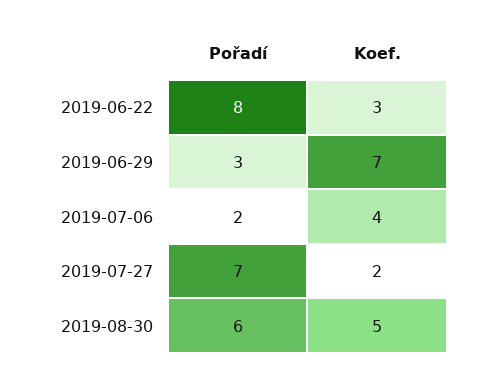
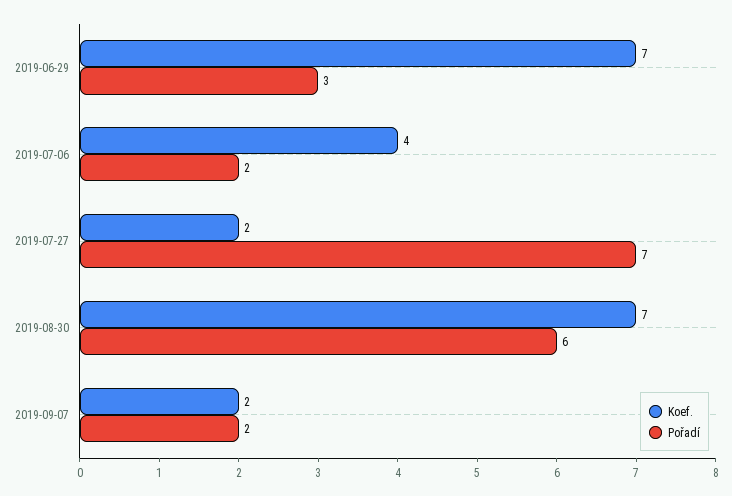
Pořadí, 2019-06-22: 8 -> none
Koef., 2019-06-22: 3 -> none
Koef., 2019-08-30: 5 -> 7
Koef., 2019-09-07: none -> 2
Pořadí, 2019-09-07: none -> 2

